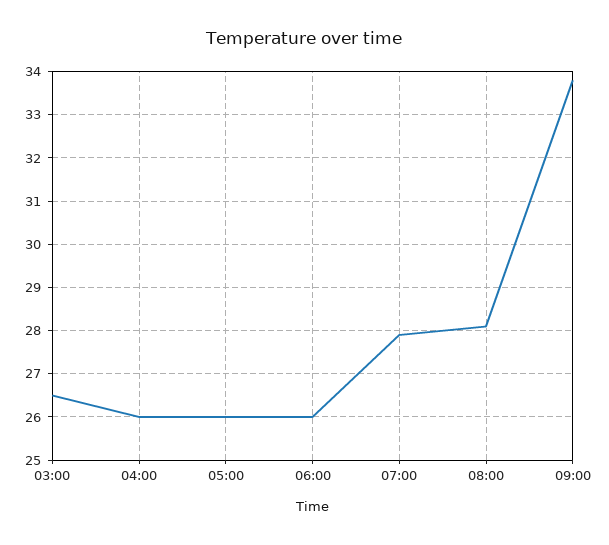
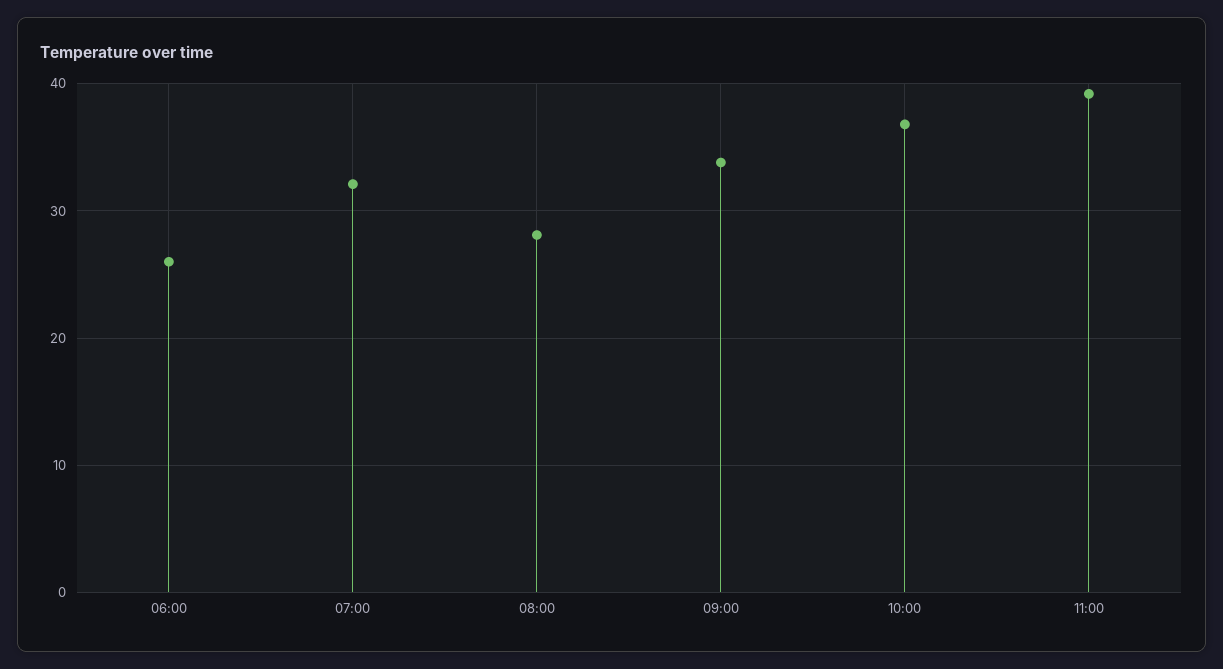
03:00: 26.5 -> none
04:00: 26 -> none
05:00: 26 -> none
07:00: 28 -> 32
10:00: none -> 37
11:00: none -> 39

